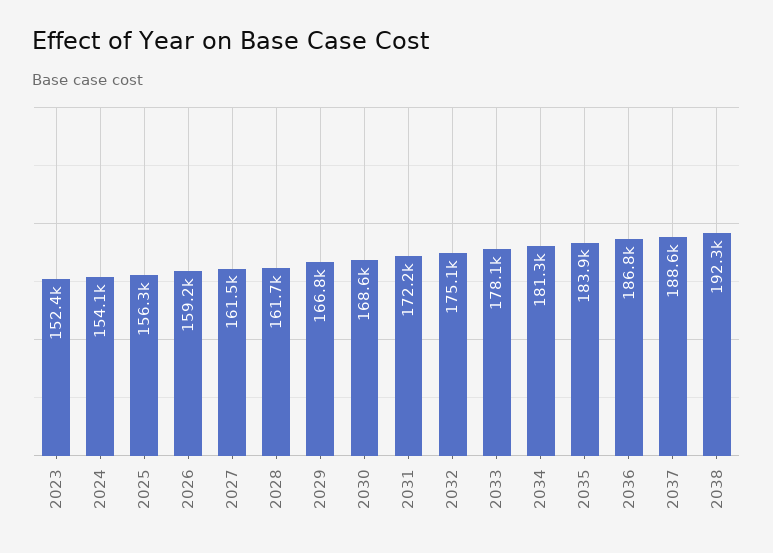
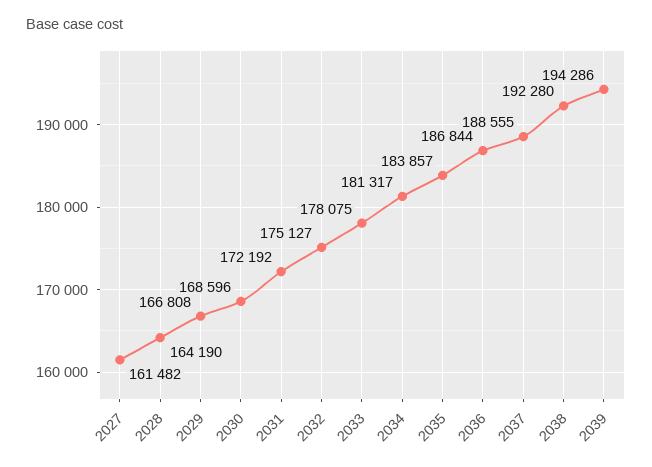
2023: 152400 -> none
2024: 154100 -> none
2025: 156300 -> none
2026: 159200 -> none
2028: 161700 -> 164190
2039: none -> 194286

